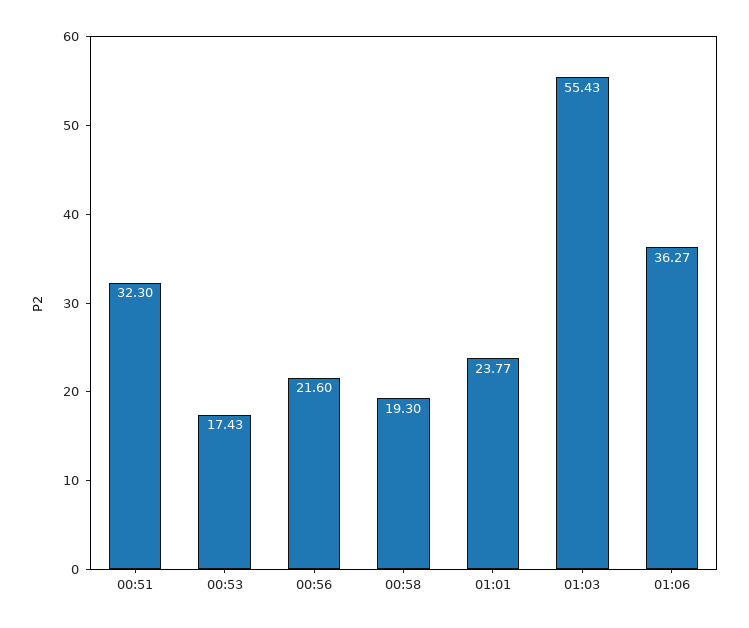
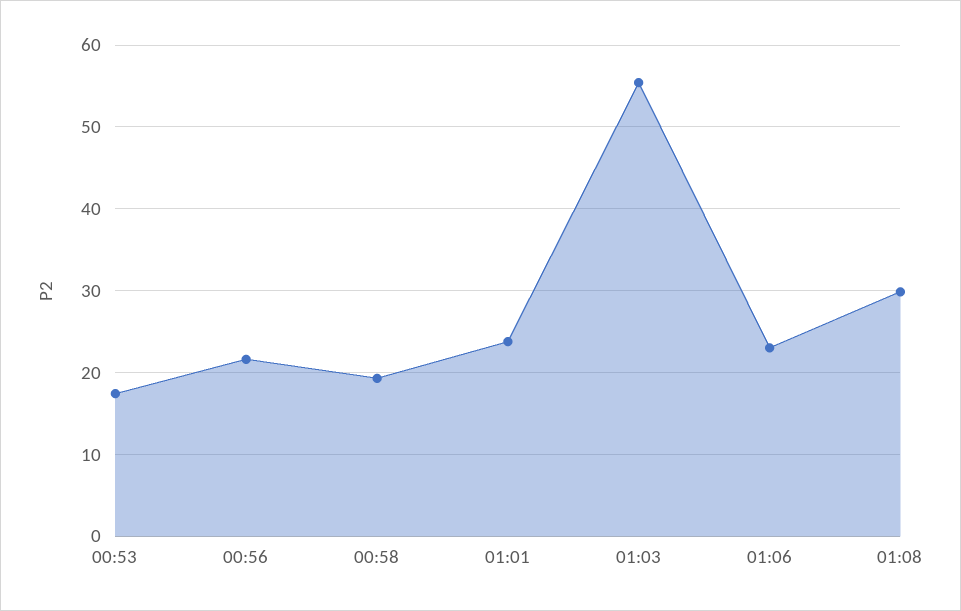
00:51: 32.3 -> none
01:06: 36.27 -> 23
01:08: none -> 30

